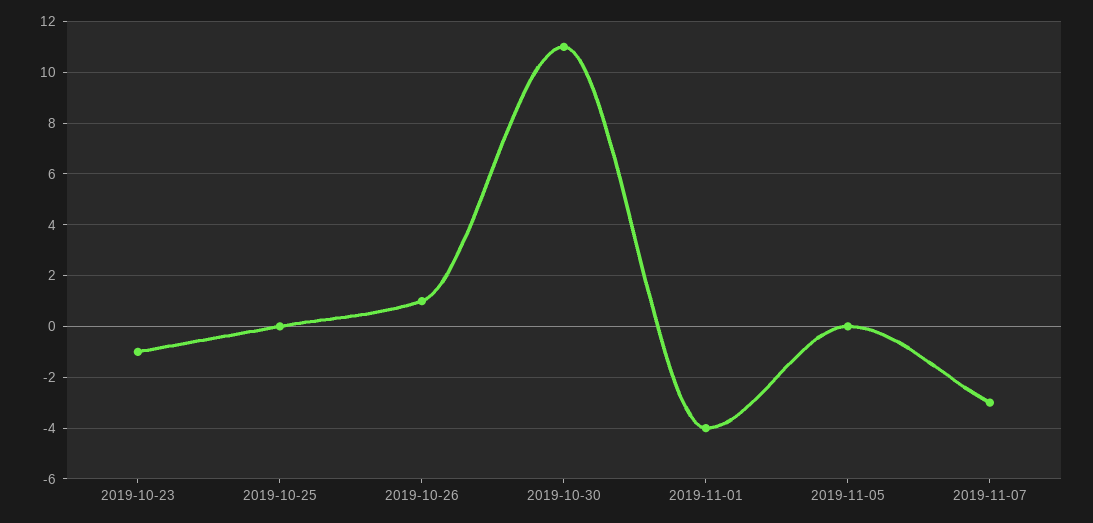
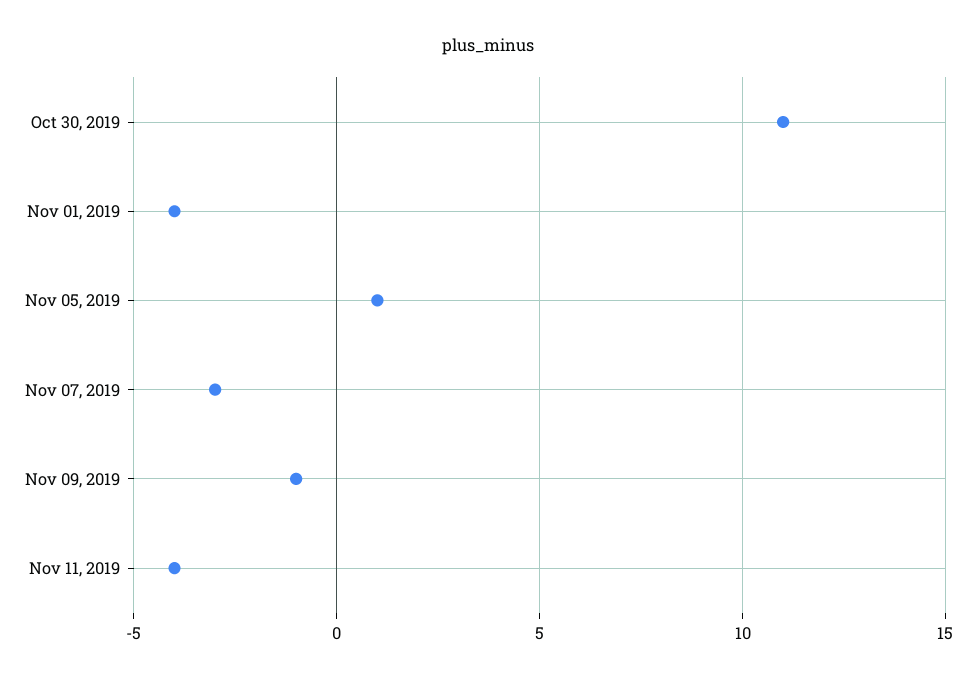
2019-10-23: -1 -> none
2019-10-25: 0 -> none
2019-10-26: 1 -> none
2019-11-05: 0 -> 1
Nov 09, 2019: none -> -1
Nov 11, 2019: none -> -4

